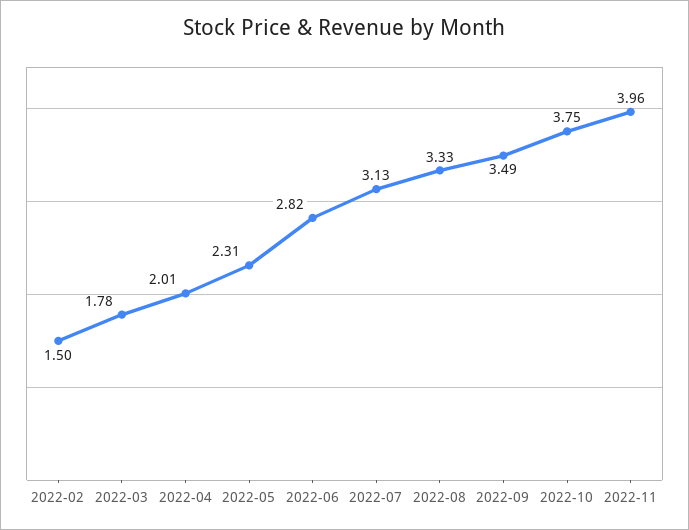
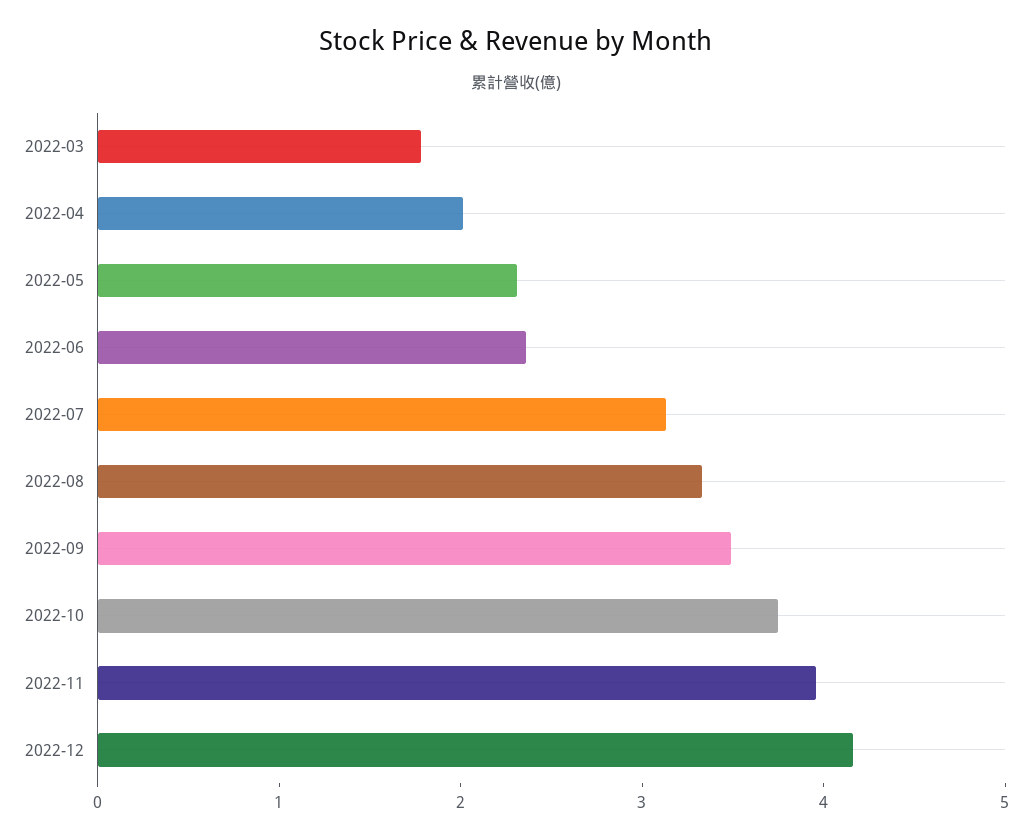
2022-02: 1.5 -> none
2022-06: 2.82 -> 2.4
2022-12: none -> 4.2

